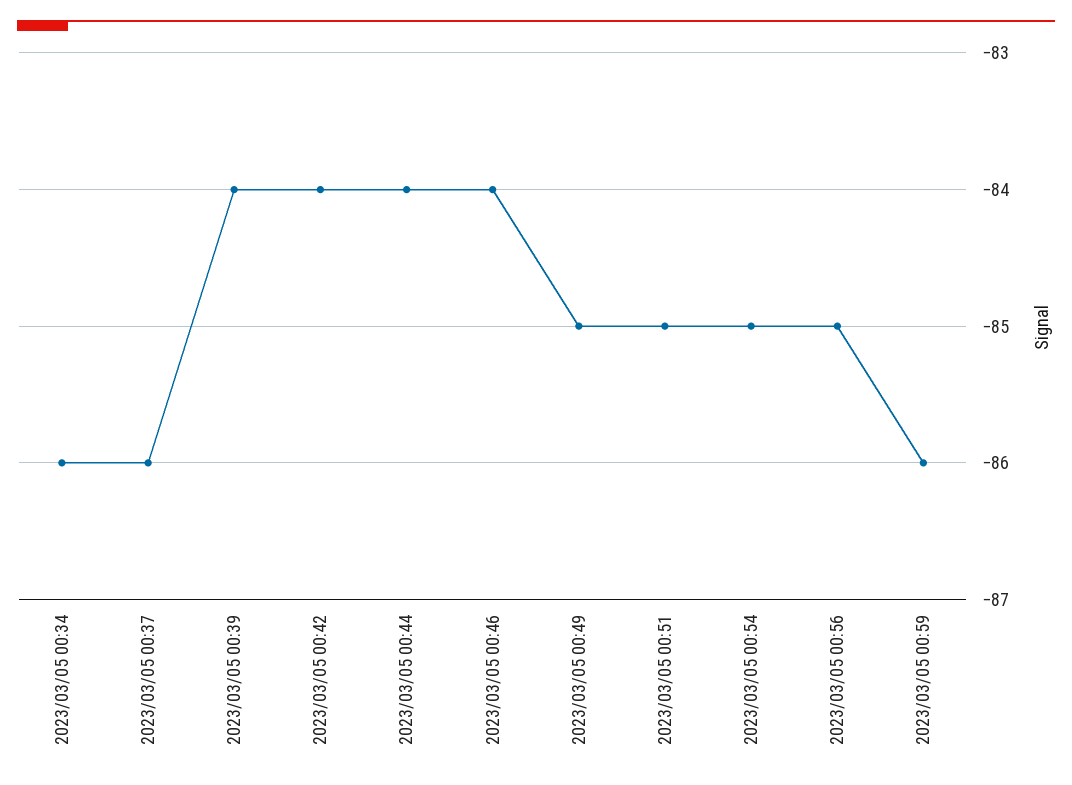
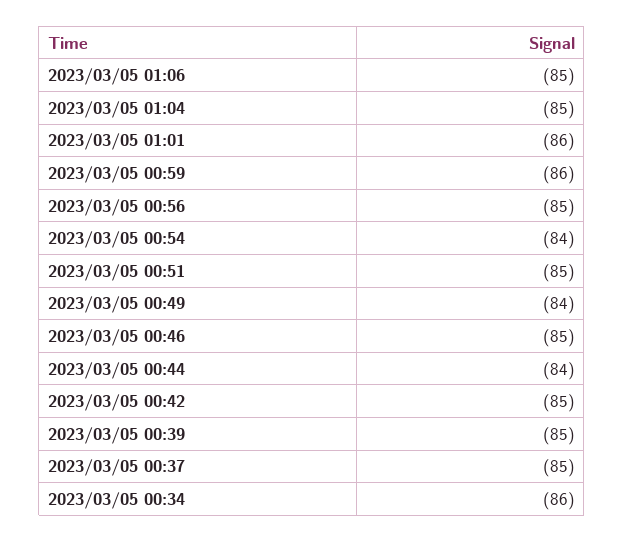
2023/03/05 00:37: -86 -> -85
2023/03/05 00:39: -84 -> -85
2023/03/05 00:42: -84 -> -85
2023/03/05 00:46: -84 -> -85
2023/03/05 00:49: -85 -> -84
2023/03/05 00:54: -85 -> -84
2023/03/05 01:06: none -> -85
2023/03/05 01:04: none -> -85
2023/03/05 01:01: none -> -86

